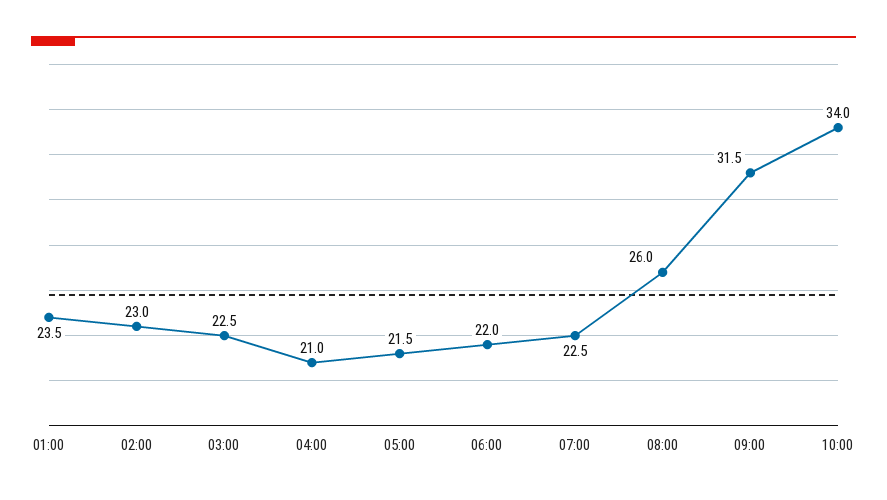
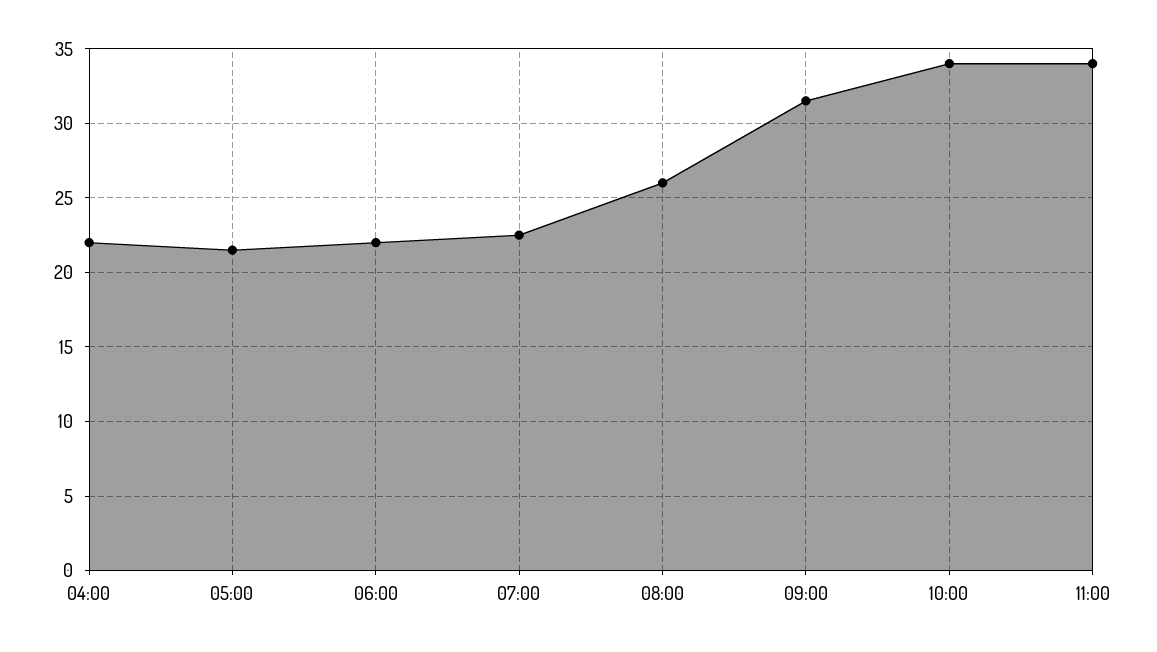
01:00: 23.5 -> none
02:00: 23 -> none
03:00: 22.5 -> none
04:00: 21 -> 22
11:00: none -> 34

